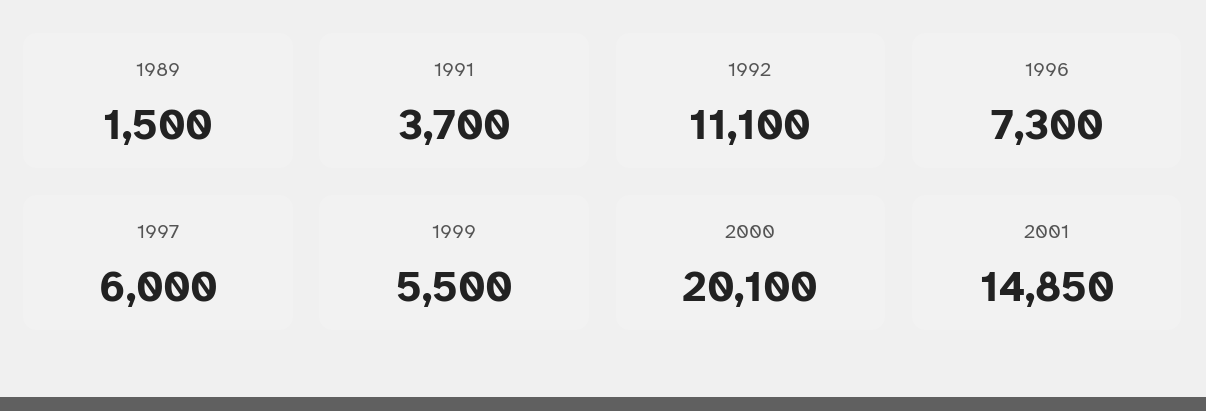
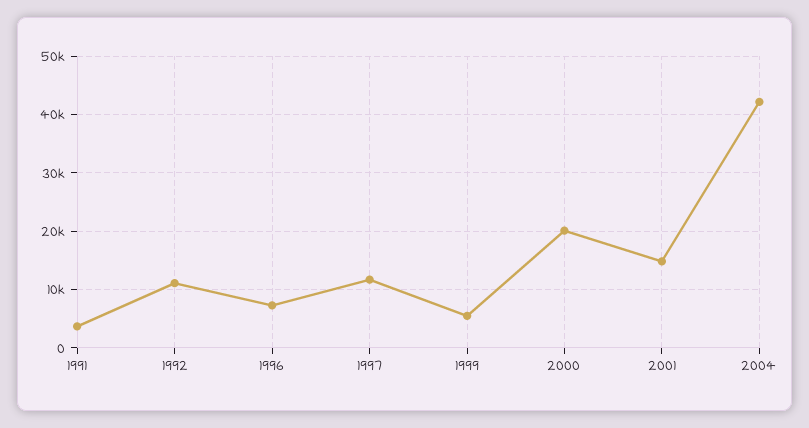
1989: 1500 -> none
1997: 6000 -> 12000
2004: none -> 42000

